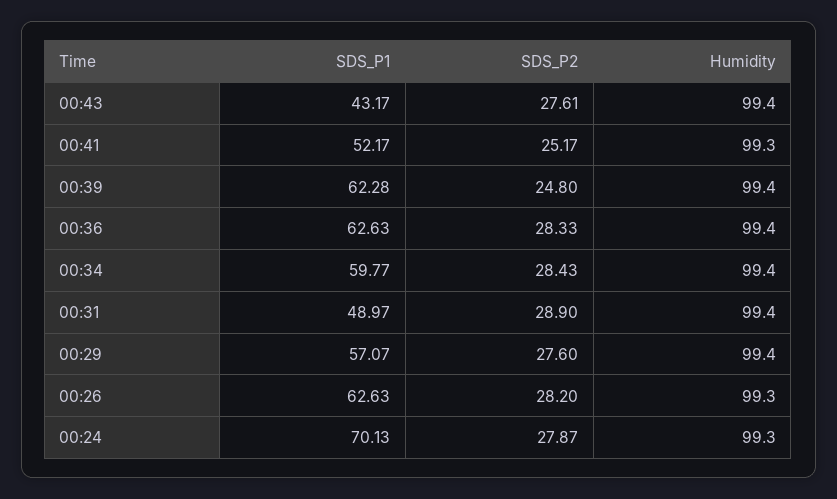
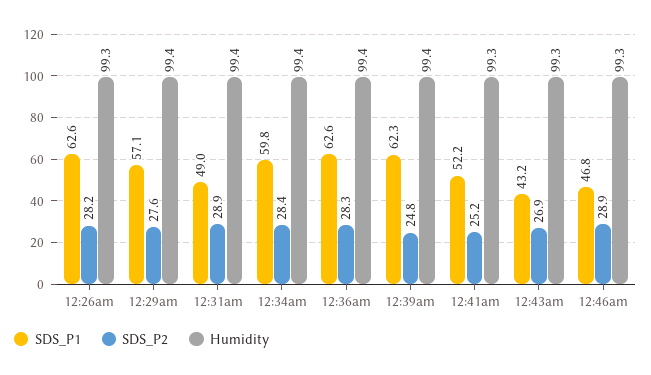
SDS_P2, 00:43: 27.61 -> 26.9
Humidity, 00:43: 99.4 -> 99.3
SDS_P1, 00:24: 70.13 -> none
SDS_P2, 00:24: 27.87 -> none
Humidity, 00:24: 99.3 -> none
SDS_P1, 12:46am: none -> 46.8
SDS_P2, 12:46am: none -> 28.9
Humidity, 12:46am: none -> 99.3

